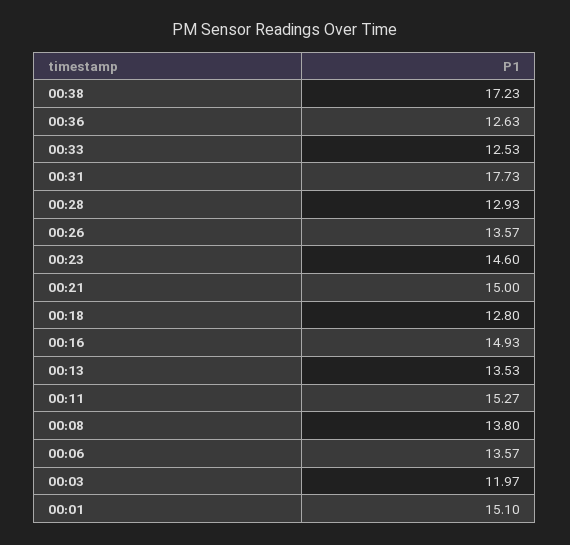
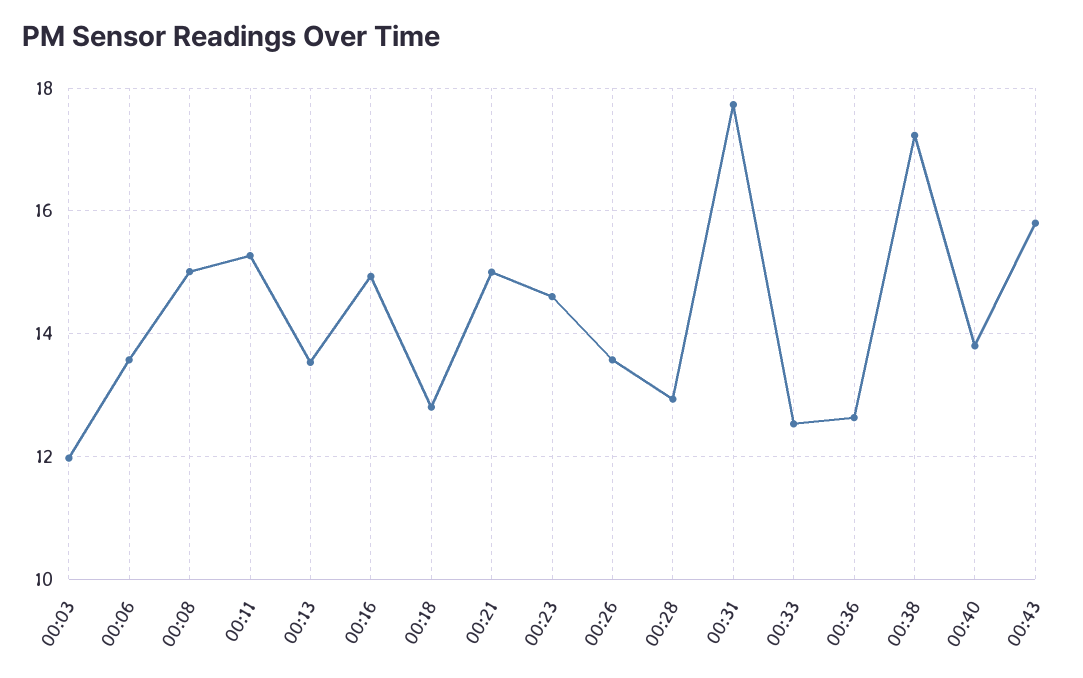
00:08: 13.8 -> 15
00:01: 15.1 -> none
00:40: none -> 13.8
00:43: none -> 15.8

